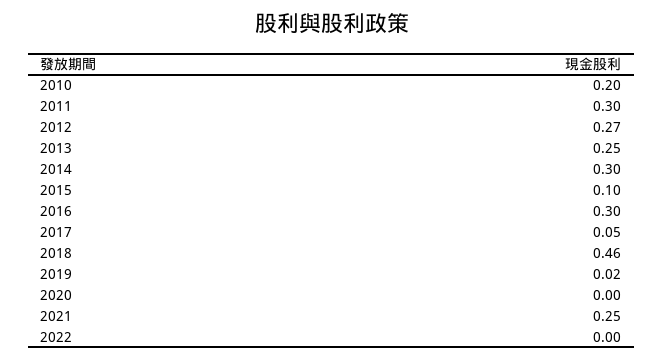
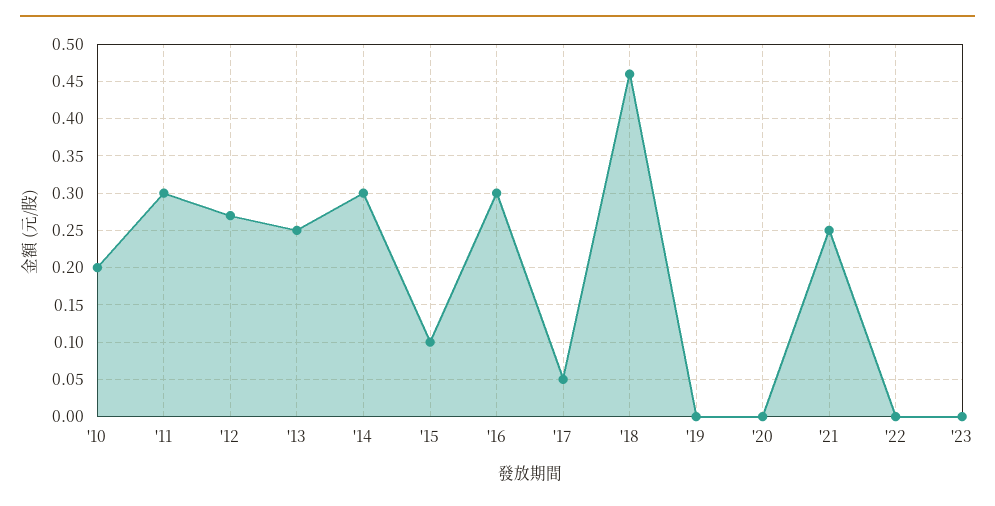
2019: 0.02 -> 0
'23: none -> 0

